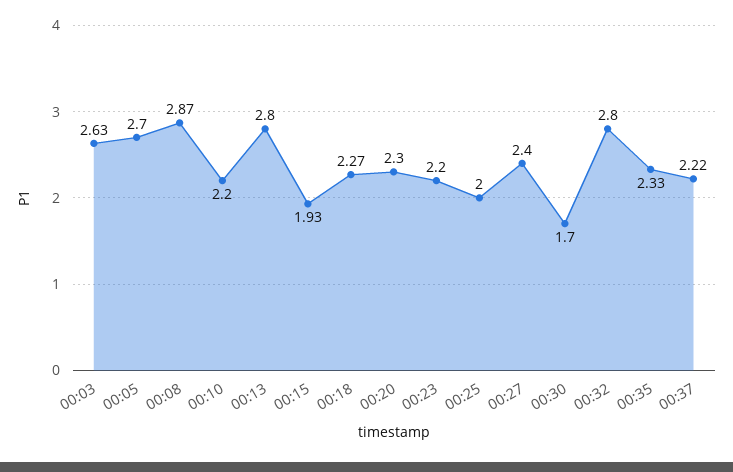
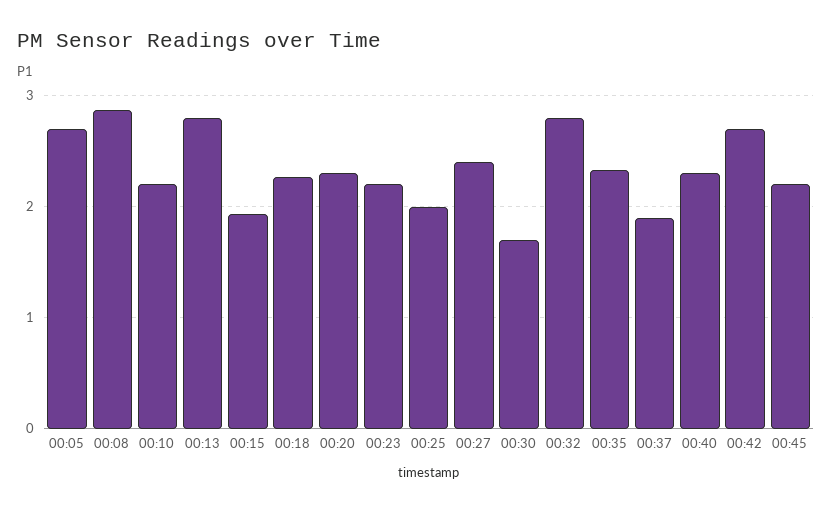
00:03: 2.63 -> none
00:37: 2.22 -> 1.9
00:40: none -> 2.3
00:42: none -> 2.7
00:45: none -> 2.2

